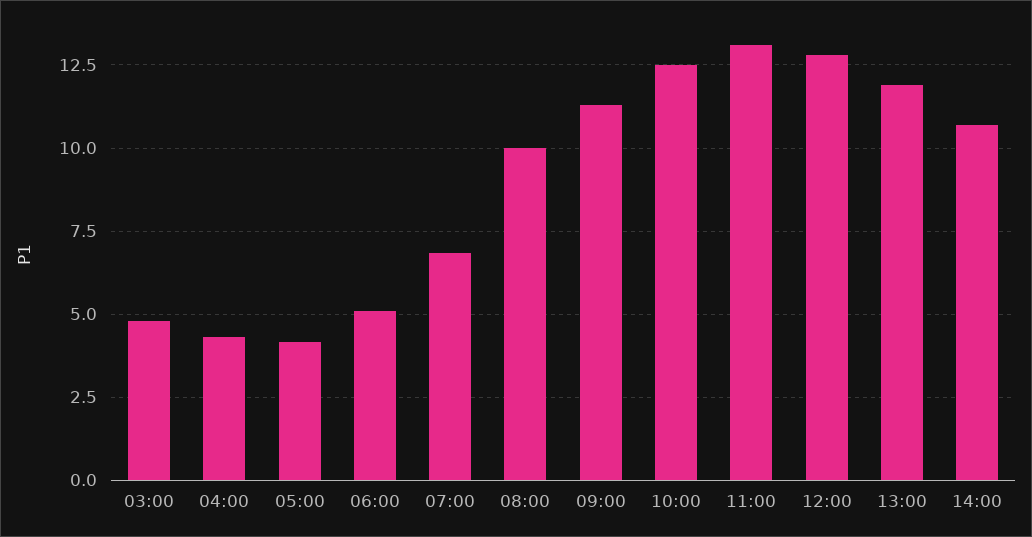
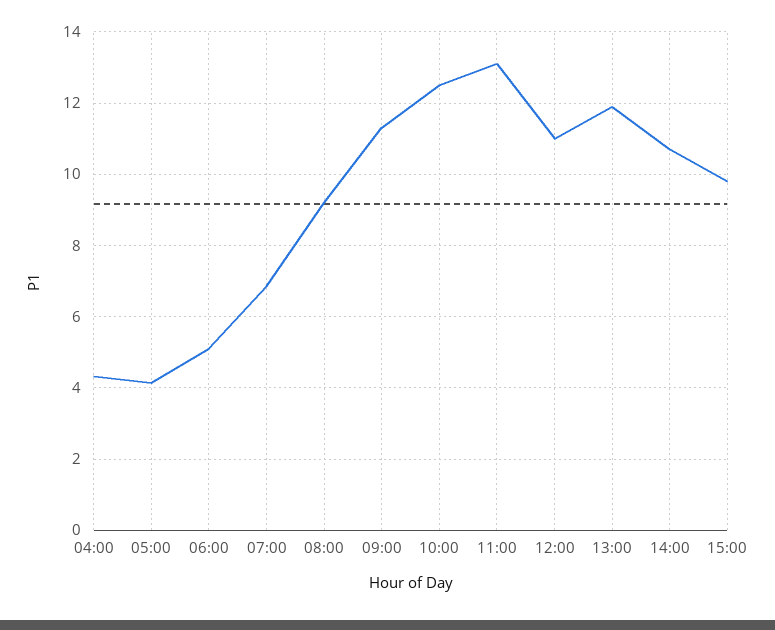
03:00: 4.75 -> none
08:00: 10 -> 9.2
12:00: 12.75 -> 11
15:00: none -> 9.8

